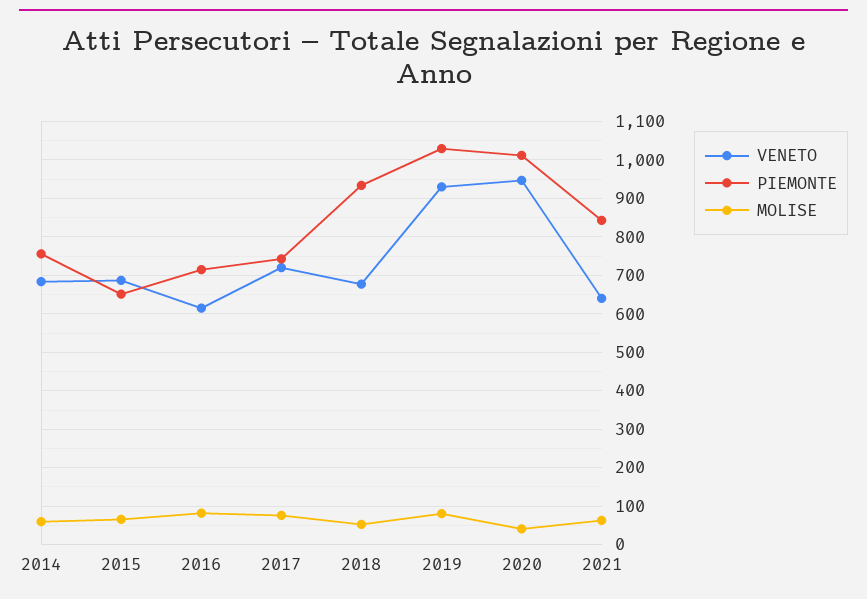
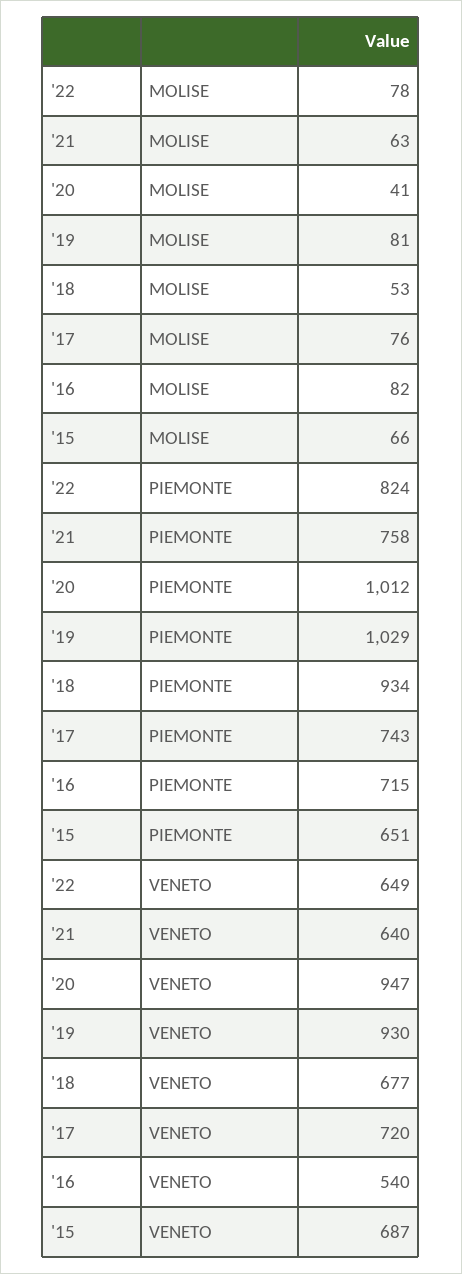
VENETO, 2014: 680 -> none
PIEMONTE, 2014: 760 -> none
MOLISE, 2014: 60 -> none
VENETO, 2016: 620 -> 540
PIEMONTE, 2021: 840 -> 758
MOLISE, '22: none -> 78
PIEMONTE, '22: none -> 824
VENETO, '22: none -> 649

